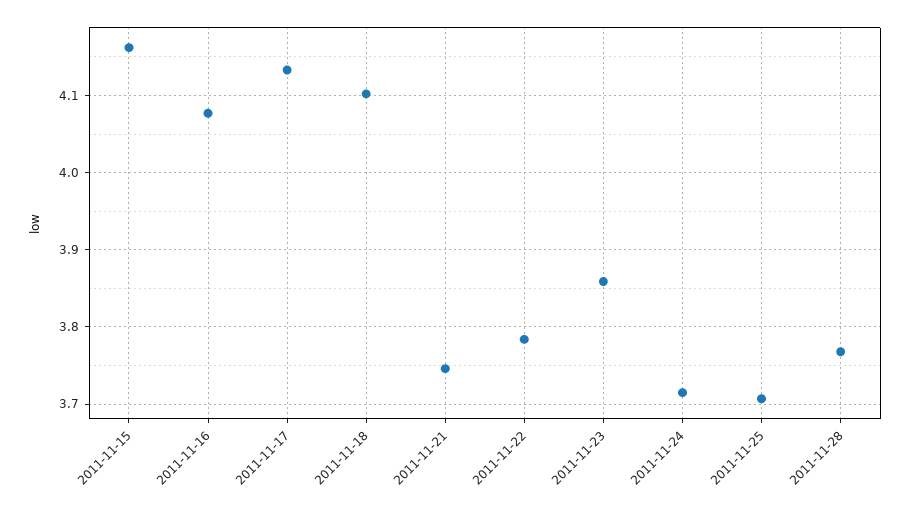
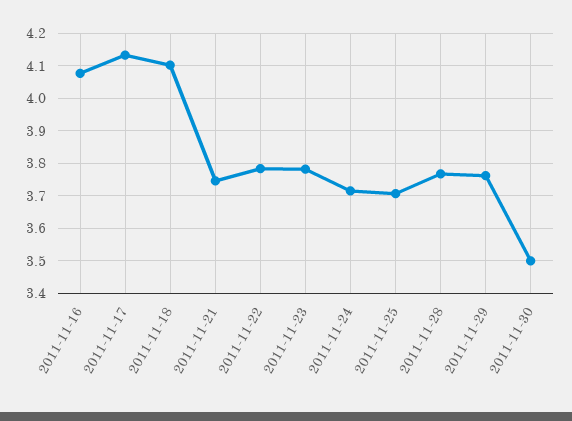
2011-11-15: 4.16 -> none
2011-11-23: 3.86 -> 3.78
2011-11-29: none -> 3.76
2011-11-30: none -> 3.5

